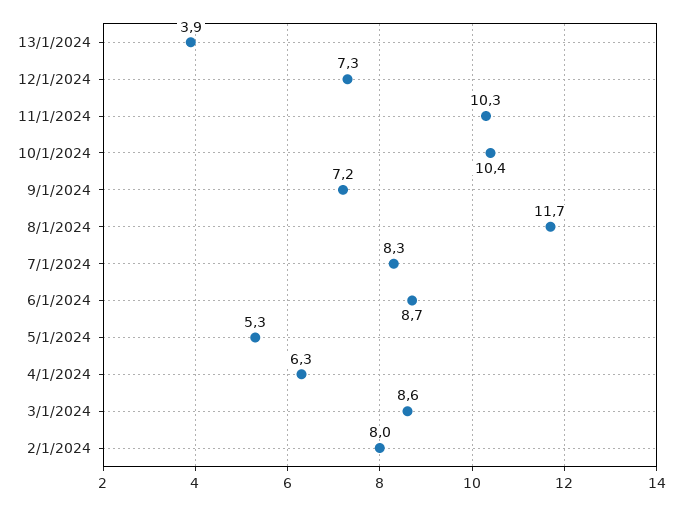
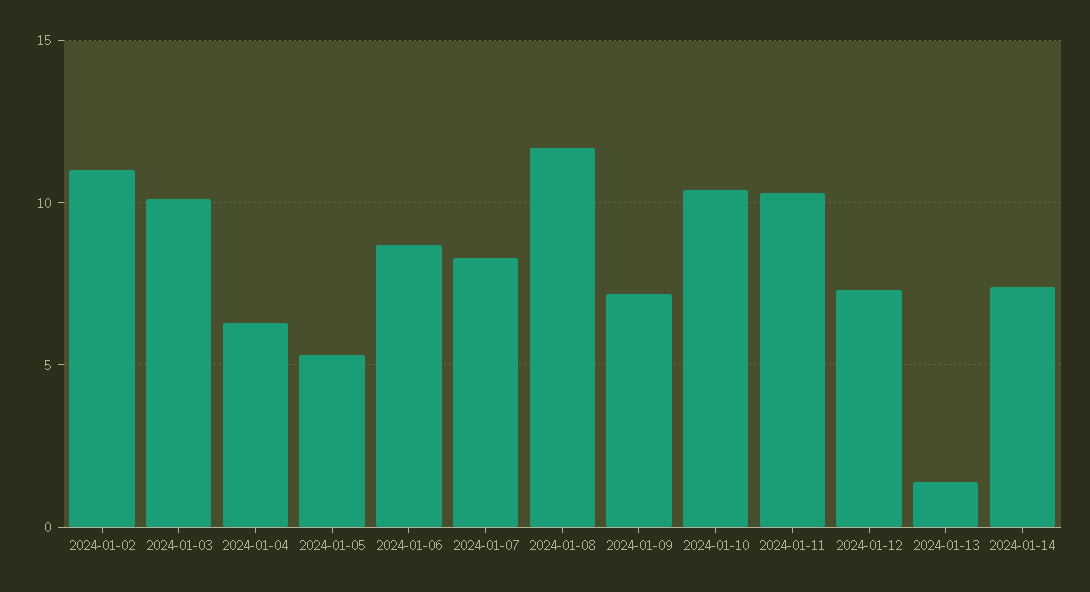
13/1/2024: 3.9 -> 1.5
3/1/2024: 8.6 -> 10
2/1/2024: 8 -> 11
2024-01-14: none -> 7.5

